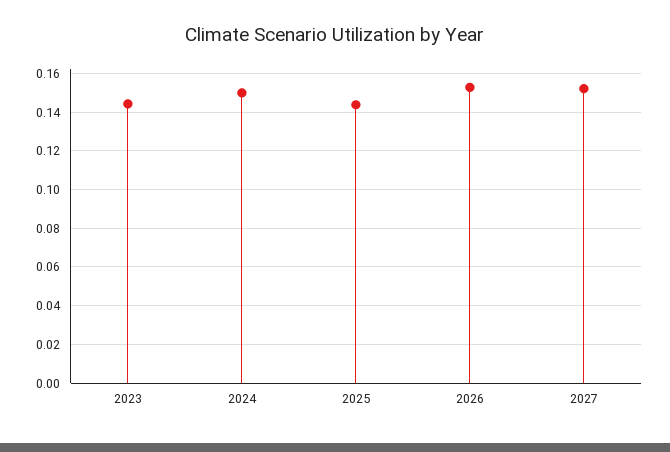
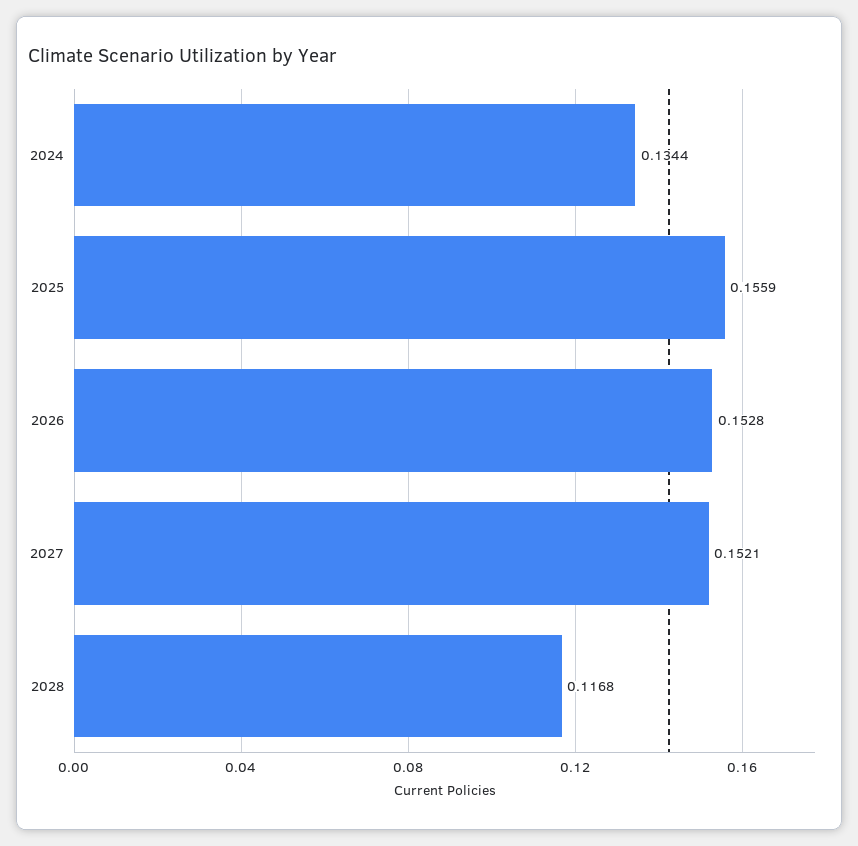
2023: 0.145 -> none
2024: 0.15 -> 0.1344
2025: 0.145 -> 0.1559
2028: none -> 0.1168

